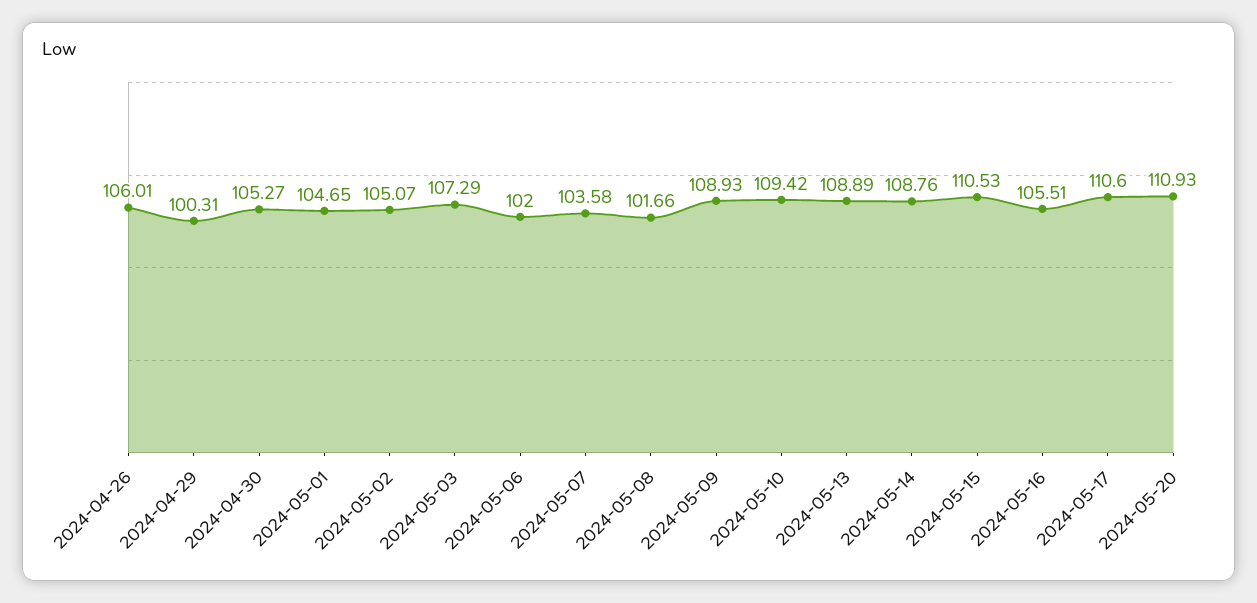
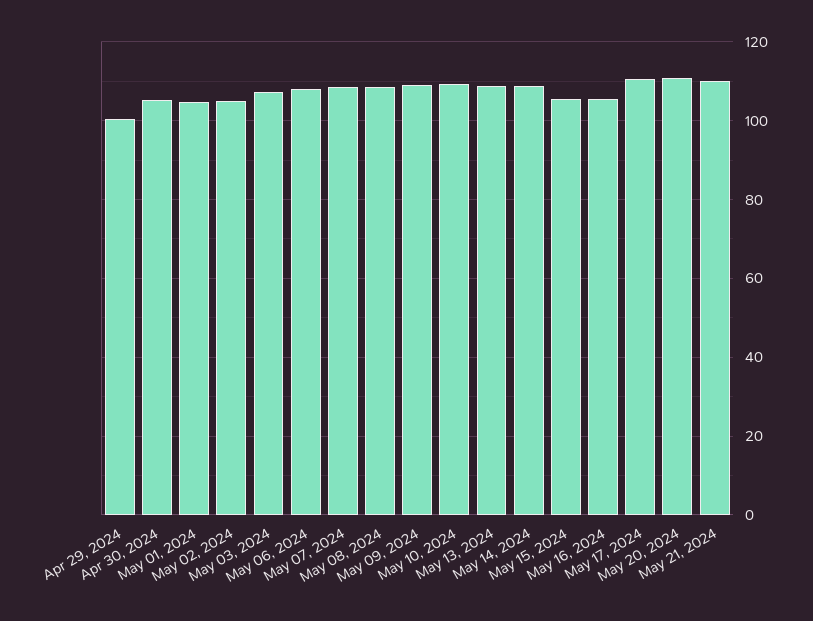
2024-04-26: 106.01 -> none
2024-05-06: 102 -> 108
2024-05-07: 103.58 -> 108
2024-05-08: 101.66 -> 108
2024-05-15: 110.53 -> 106
May 21, 2024: none -> 110

